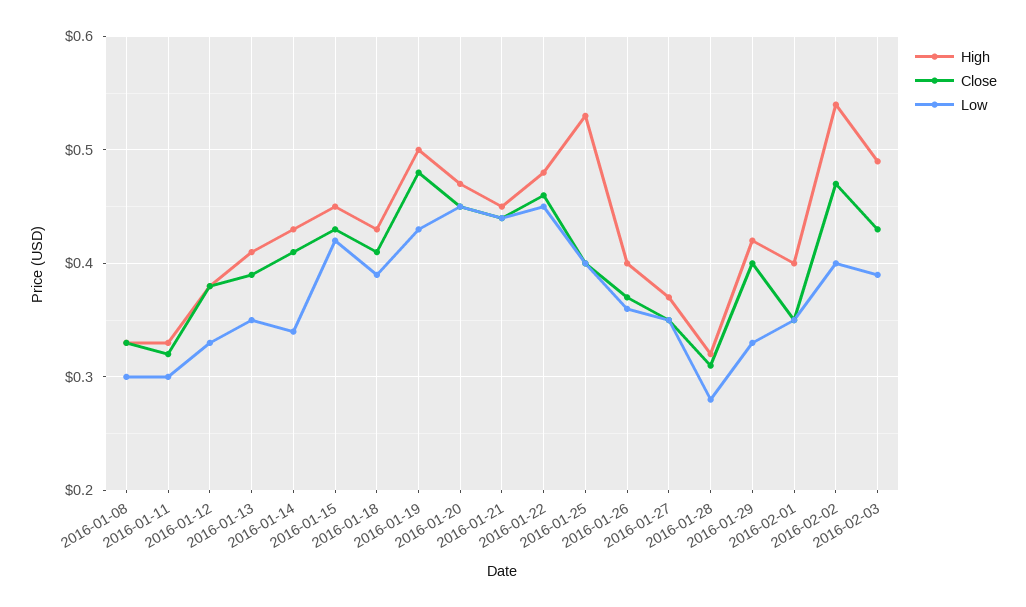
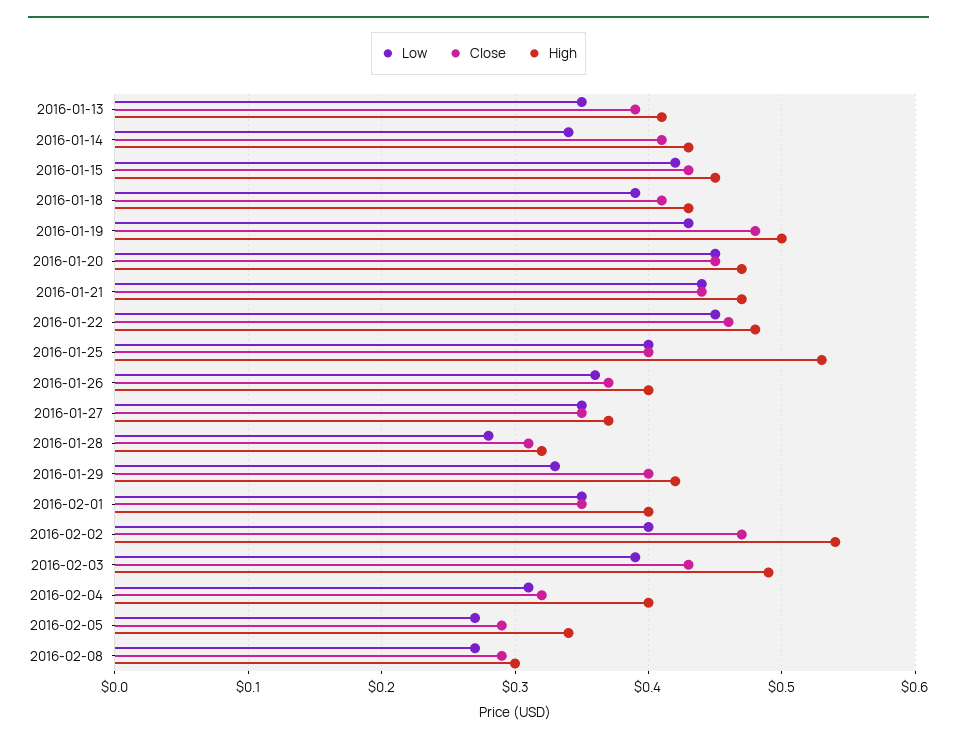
High, 2016-01-08: 0.33 -> none
Close, 2016-01-08: 0.33 -> none
Low, 2016-01-08: 0.3 -> none
High, 2016-01-11: 0.33 -> none
Close, 2016-01-11: 0.32 -> none
Low, 2016-01-11: 0.3 -> none
High, 2016-01-12: 0.38 -> none
Close, 2016-01-12: 0.38 -> none
Low, 2016-01-12: 0.33 -> none
High, 2016-01-21: 0.45 -> 0.47
Low, 2016-02-04: none -> 0.31
Close, 2016-02-04: none -> 0.32
High, 2016-02-04: none -> 0.4
Low, 2016-02-05: none -> 0.27
Close, 2016-02-05: none -> 0.29
High, 2016-02-05: none -> 0.34
Low, 2016-02-08: none -> 0.27
Close, 2016-02-08: none -> 0.29
High, 2016-02-08: none -> 0.3

